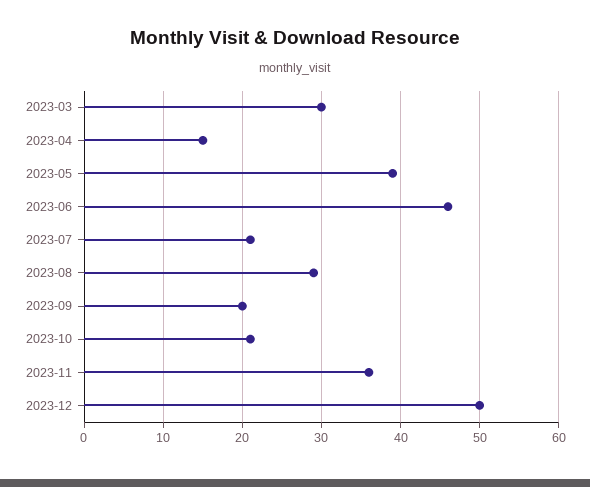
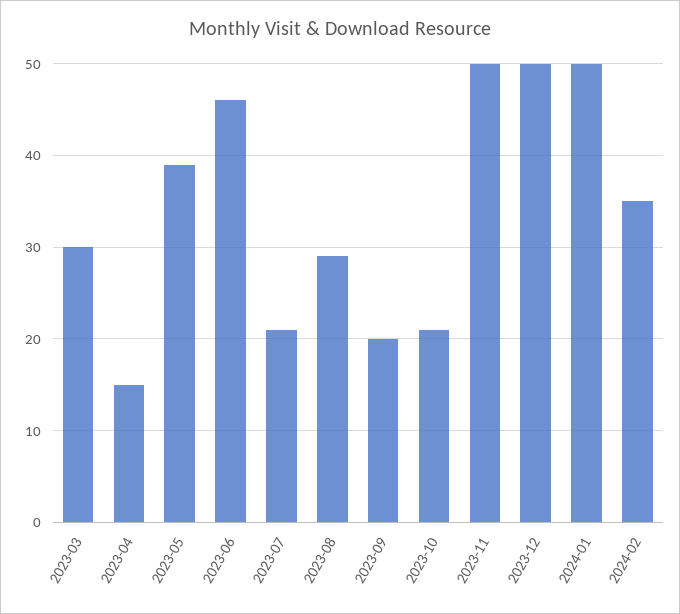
2023-11: 36 -> 50
2024-01: none -> 50
2024-02: none -> 35

